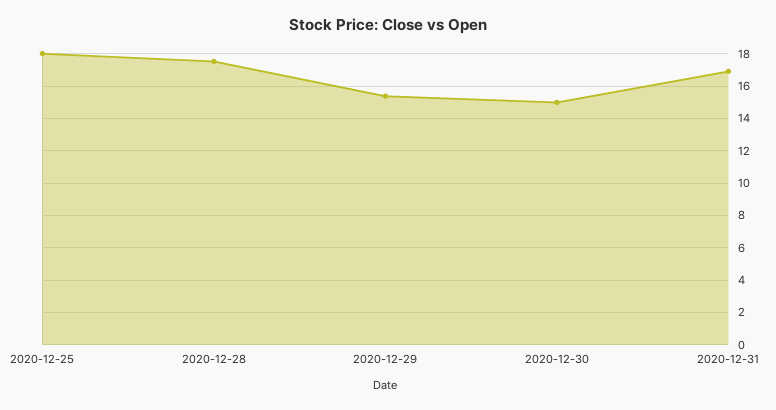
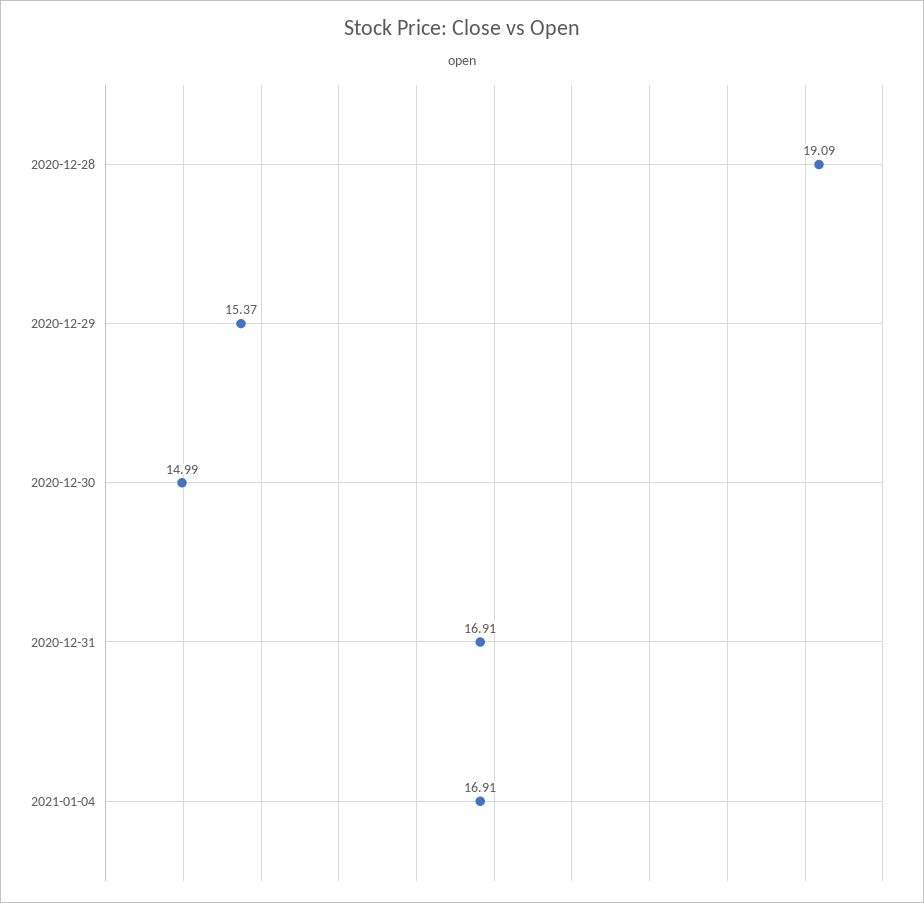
2020-12-25: 18 -> none
2020-12-28: 17.5 -> 19.09
2021-01-04: none -> 16.91

